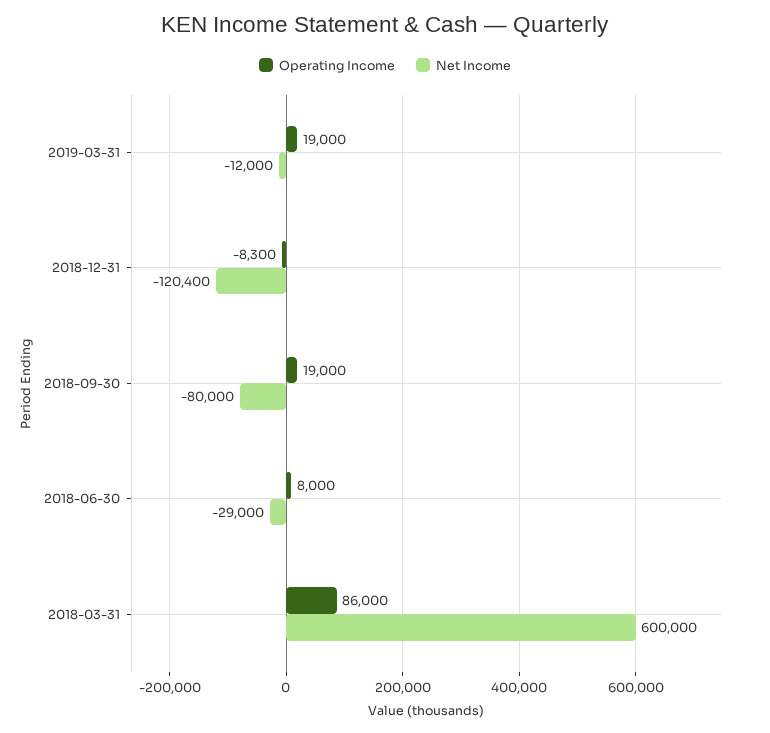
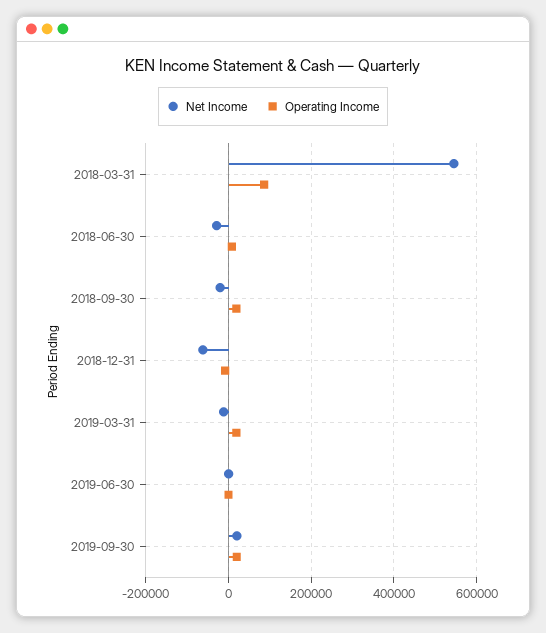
Net Income, 2018-12-31: -120400 -> -60000
Net Income, 2018-09-30: -80000 -> -20000
Net Income, 2018-03-31: 600000 -> 540000
Net Income, 2019-06-30: none -> 0
Operating Income, 2019-06-30: none -> 0
Net Income, 2019-09-30: none -> 20000
Operating Income, 2019-09-30: none -> 20000

